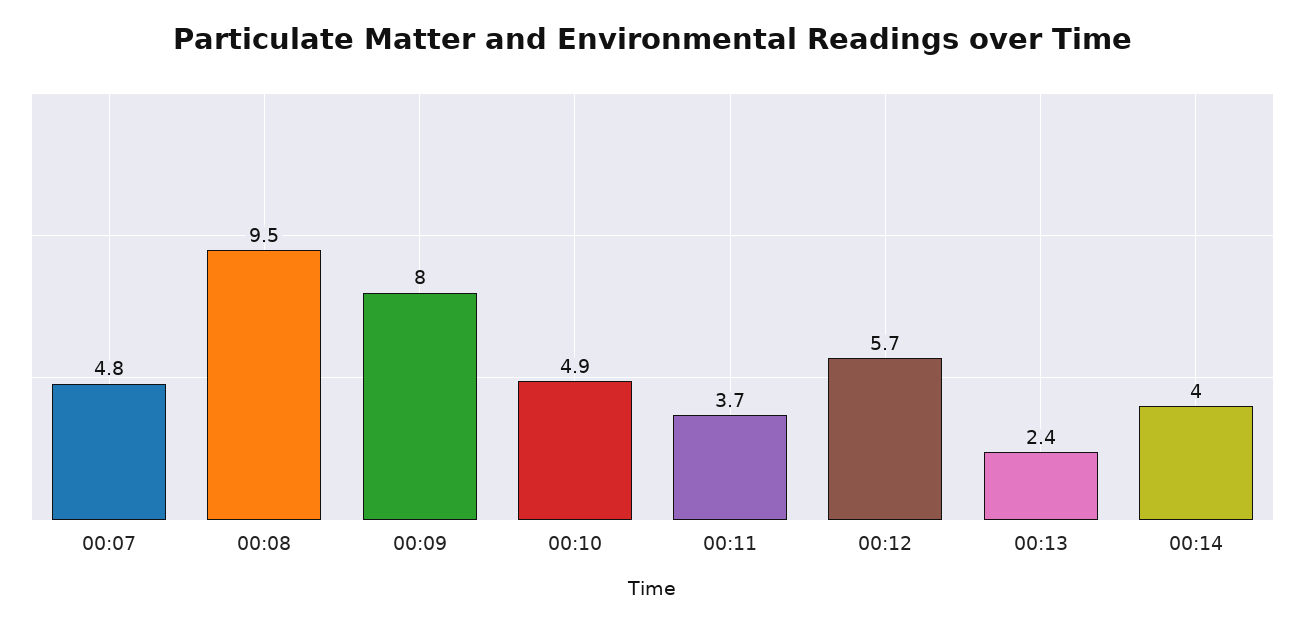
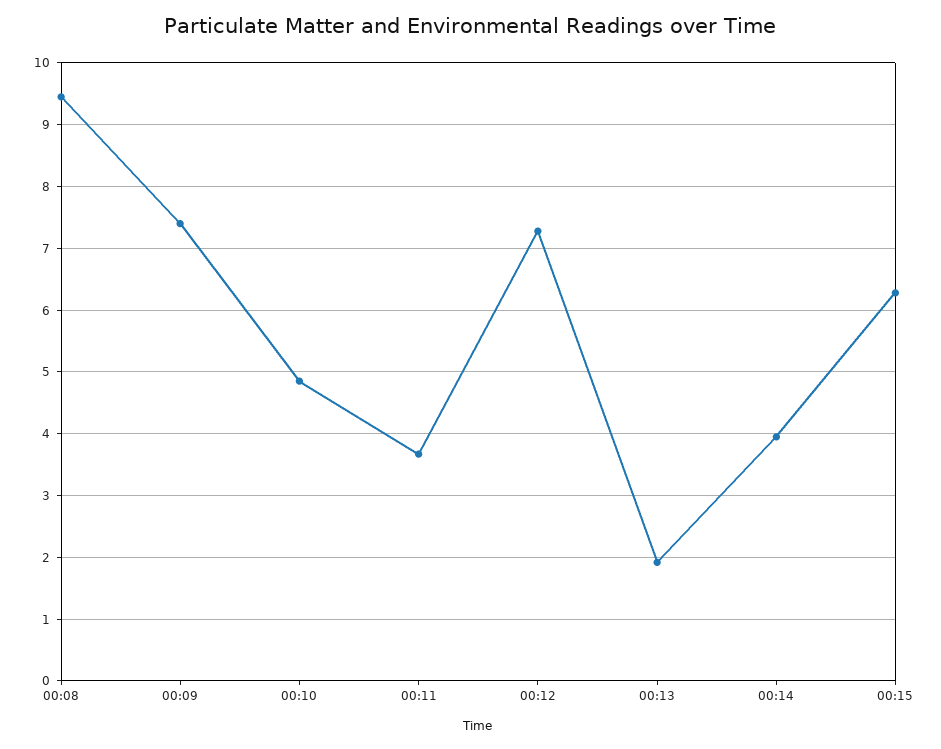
00:07: 4.8 -> none
00:09: 8 -> 7.4
00:12: 5.7 -> 7.3
00:13: 2.4 -> 1.9
00:15: none -> 6.3

